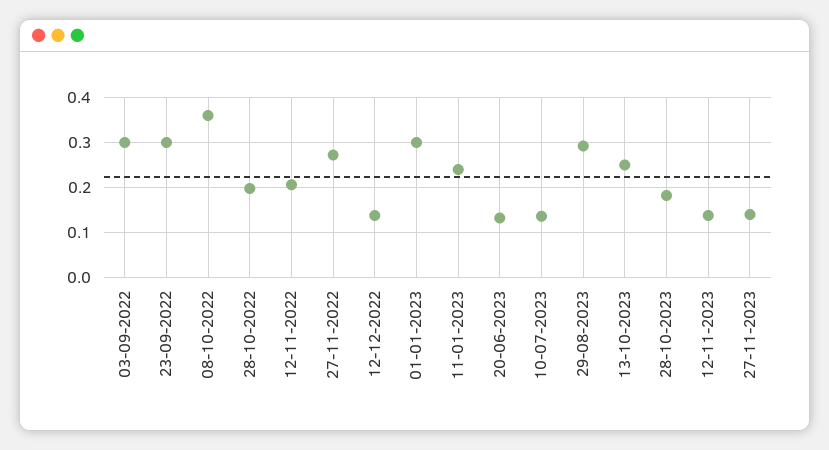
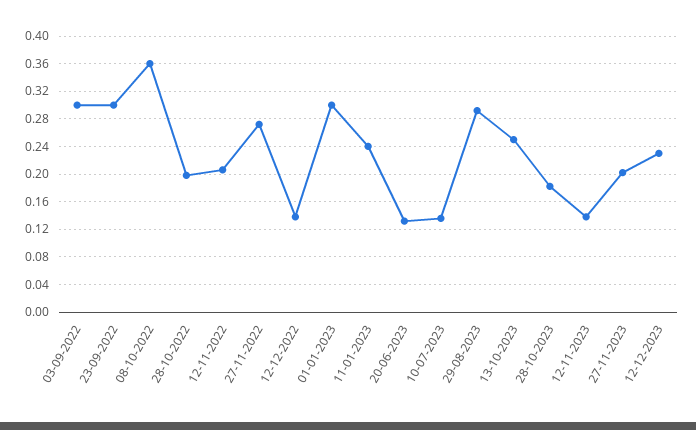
27-11-2023: 0.14 -> 0.2
12-12-2023: none -> 0.23

